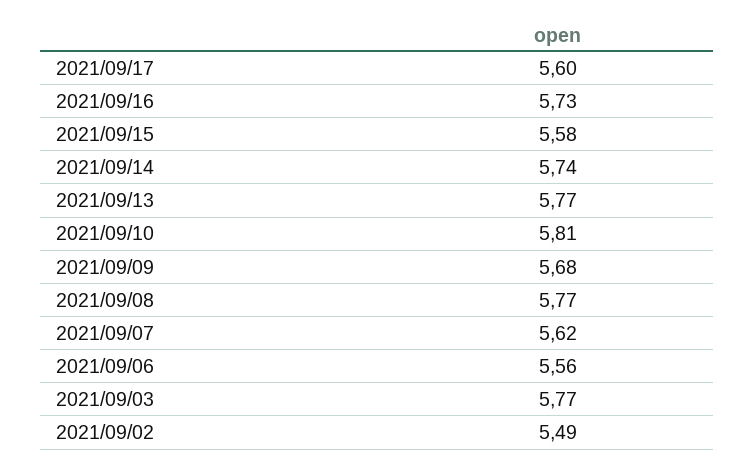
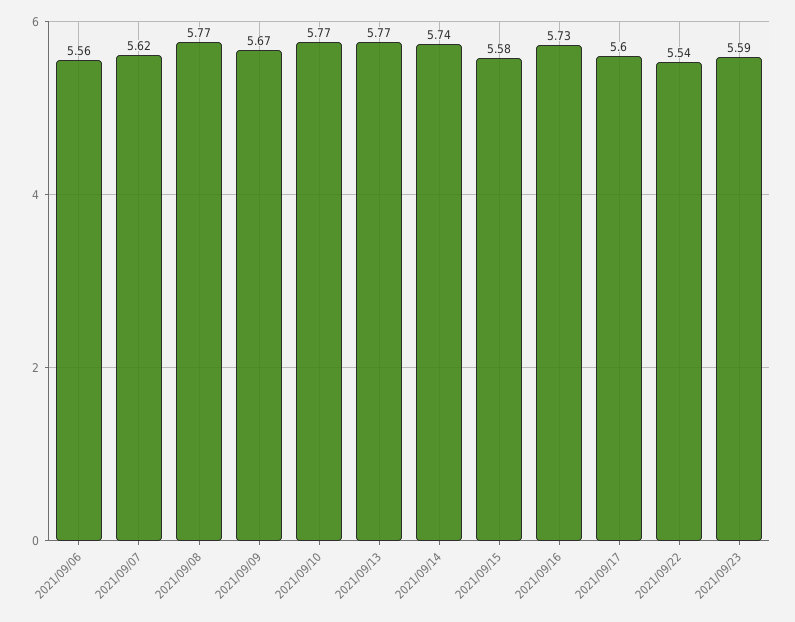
2021/09/10: 5.81 -> 5.77
2021/09/09: 5.68 -> 5.67
2021/09/03: 5.77 -> none
2021/09/02: 5.49 -> none
2021/09/22: none -> 5.54
2021/09/23: none -> 5.59

